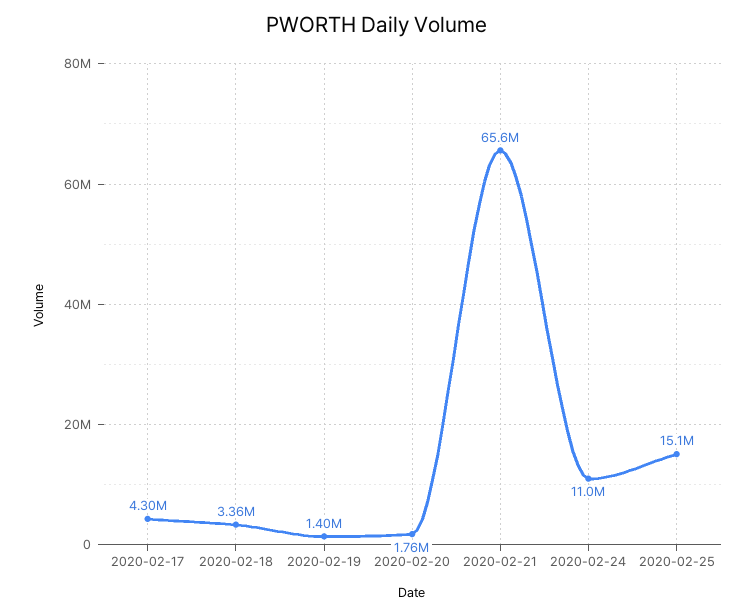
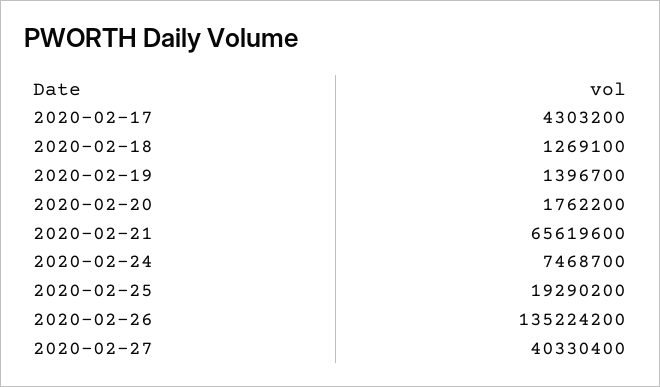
2020-02-18: 3360000 -> 1269100
2020-02-24: 11000000 -> 7468700
2020-02-25: 15100000 -> 19290200
2020-02-26: none -> 135224200
2020-02-27: none -> 40330400

